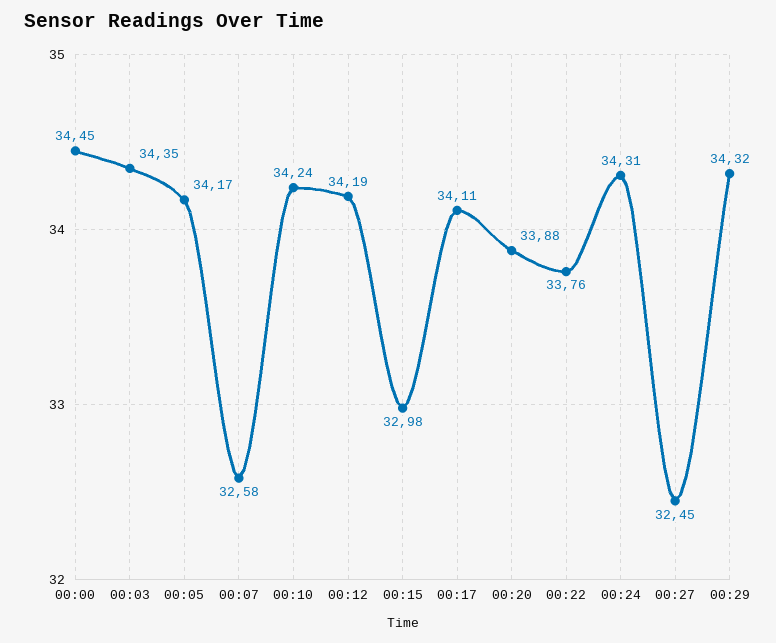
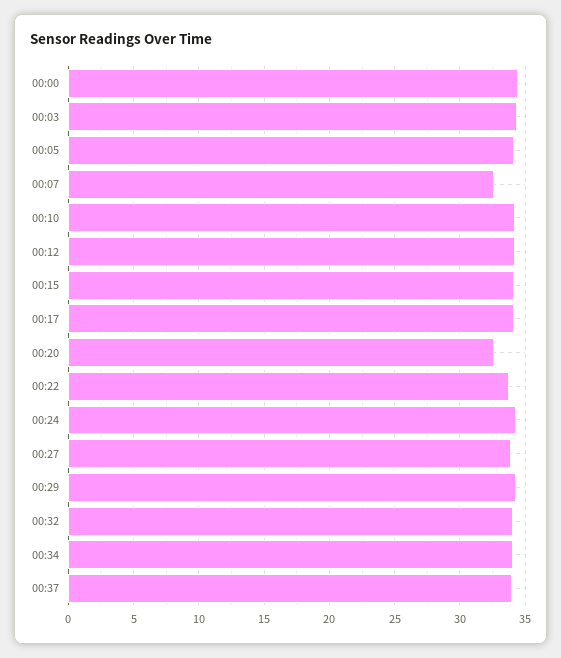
00:15: 32.98 -> 34
00:20: 33.88 -> 32.5
00:27: 32.45 -> 34
00:32: none -> 34
00:34: none -> 34
00:37: none -> 34

